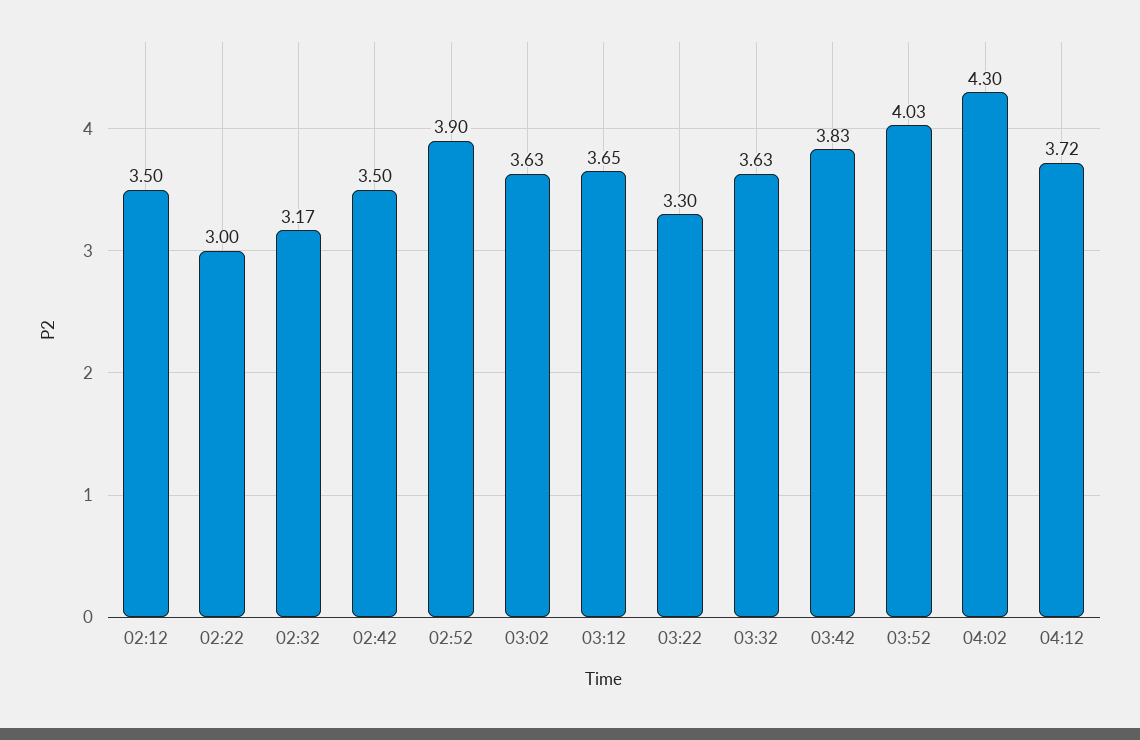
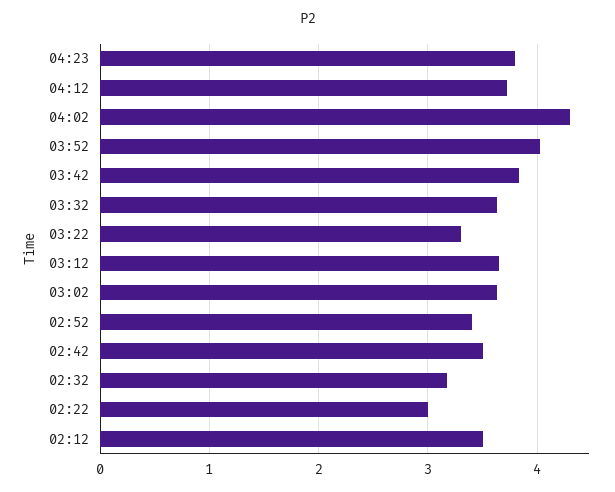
02:52: 3.9 -> 3.4
04:23: none -> 3.8

